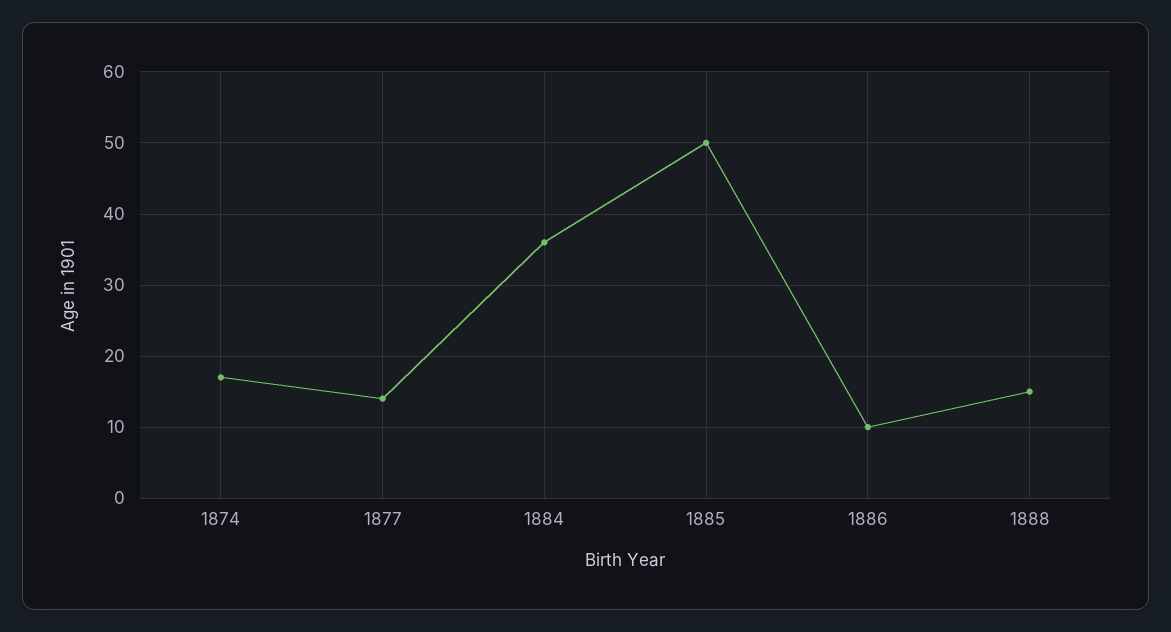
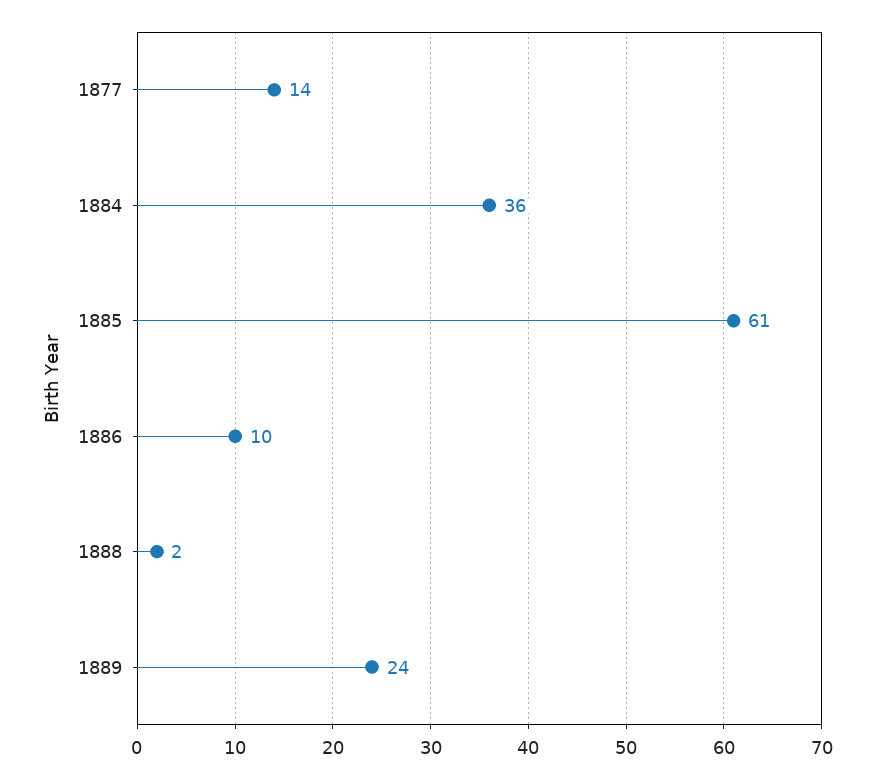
1874: 17 -> none
1885: 50 -> 61
1888: 15 -> 2
1889: none -> 24

